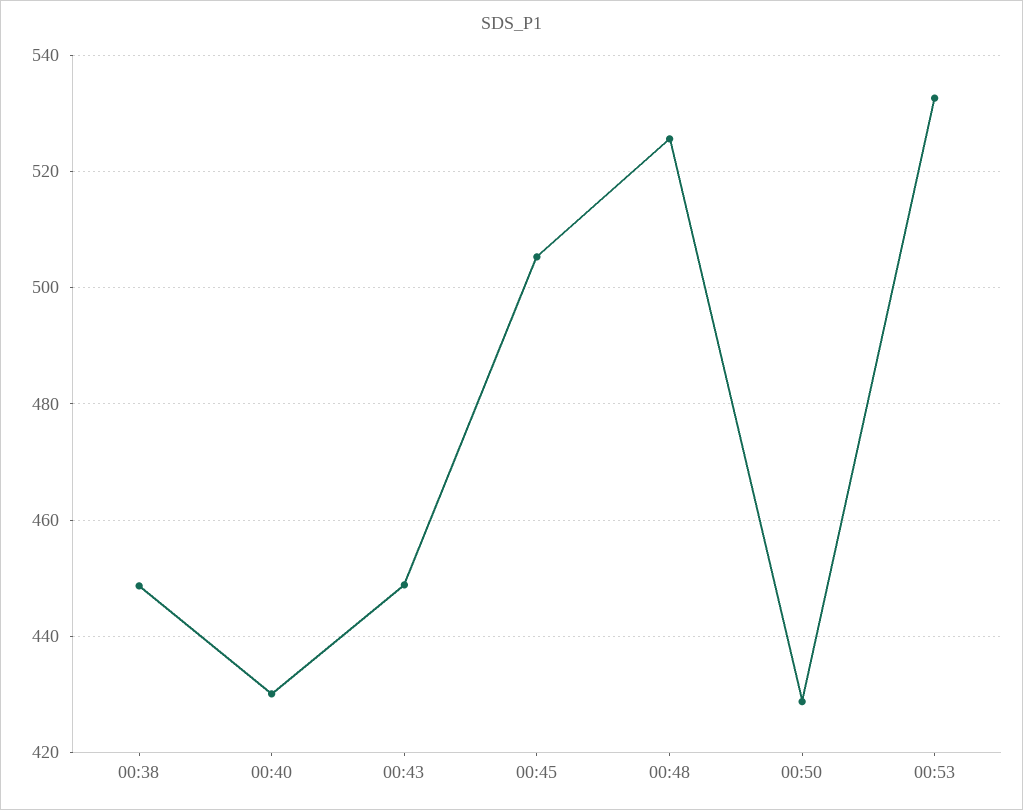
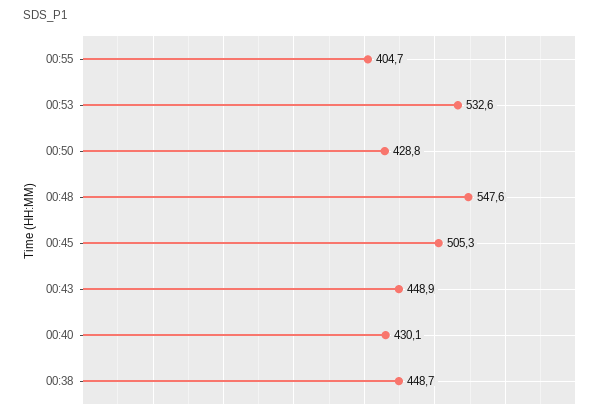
00:48: 526 -> 547.6
00:55: none -> 404.7

